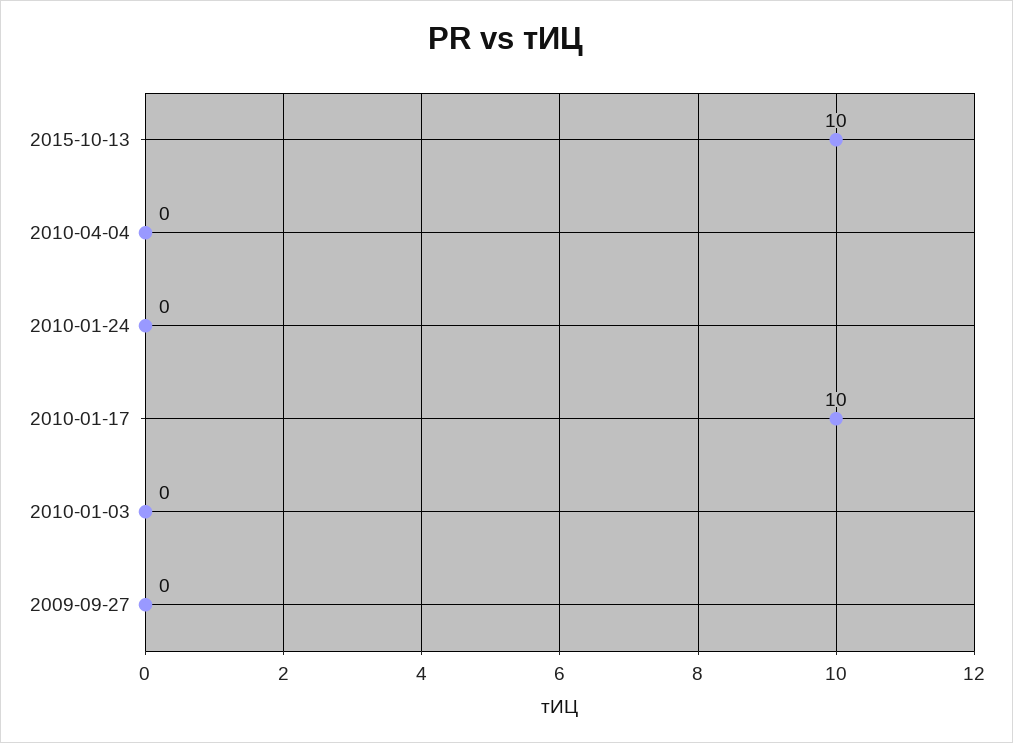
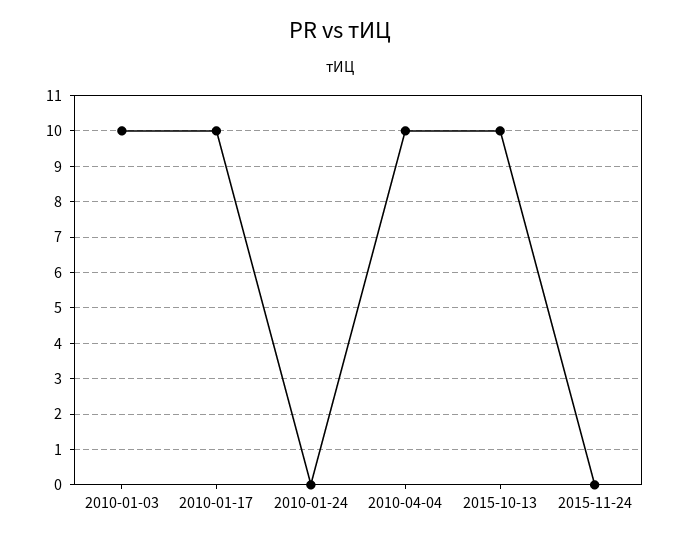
2010-04-04: 0 -> 10
2010-01-03: 0 -> 10
2009-09-27: 0 -> none
2015-11-24: none -> 0

